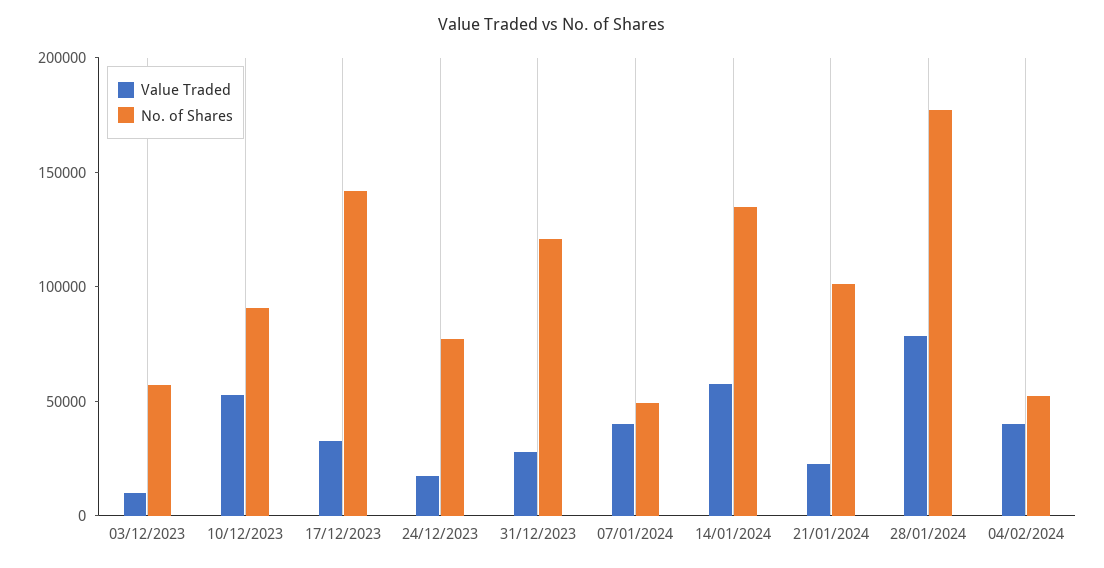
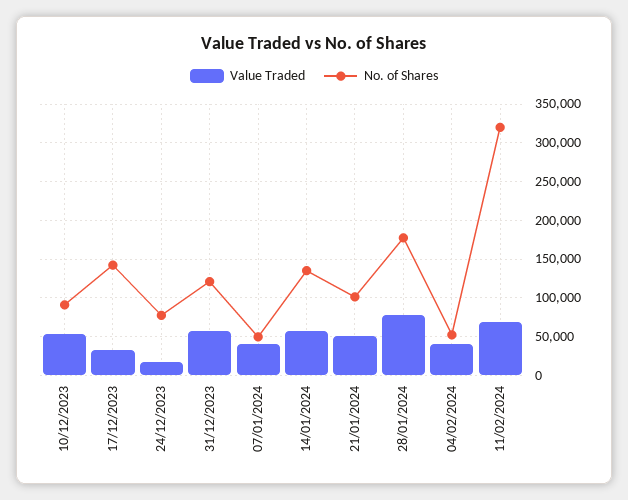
Value Traded, 03/12/2023: 10000 -> none
No. of Shares, 03/12/2023: 60000 -> none
Value Traded, 31/12/2023: 30000 -> 60000
Value Traded, 21/01/2024: 20000 -> 50000
Value Traded, 11/02/2024: none -> 70000
No. of Shares, 11/02/2024: none -> 320000

